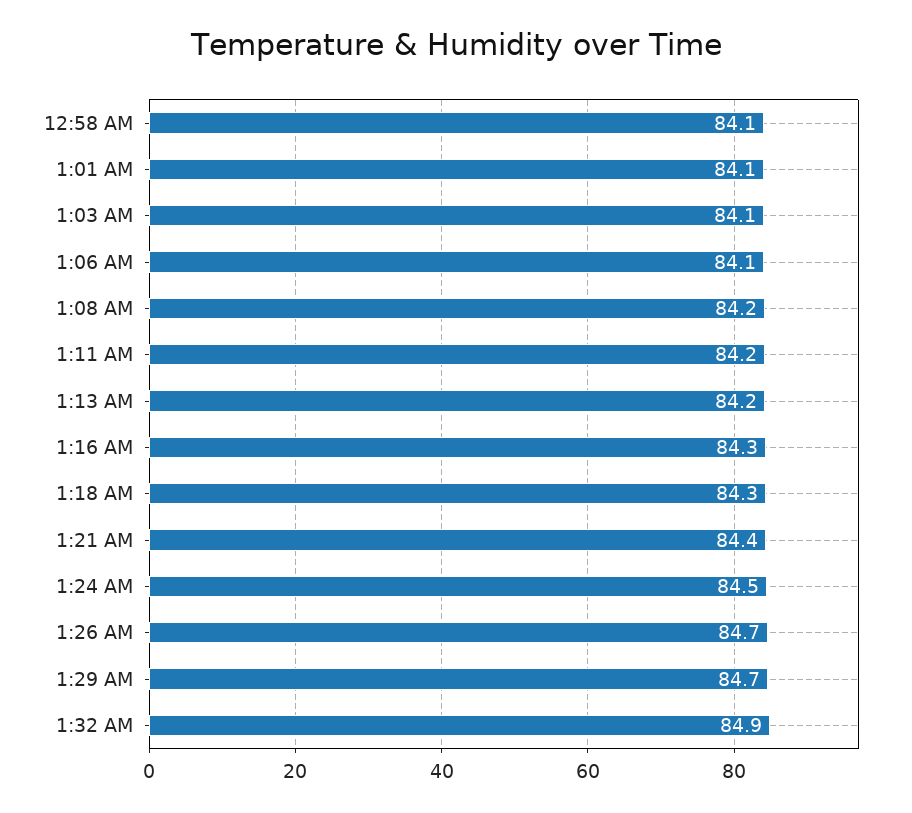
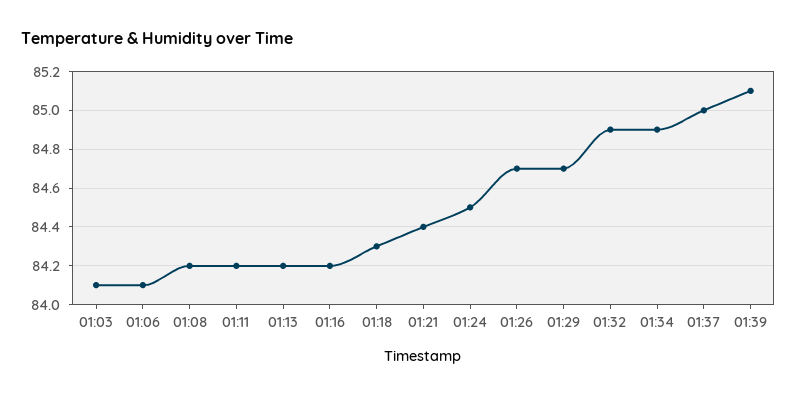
12:58 AM: 84.1 -> none
1:01 AM: 84.1 -> none
1:16 AM: 84.3 -> 84.2
01:34: none -> 84.9
01:37: none -> 85
01:39: none -> 85.1

